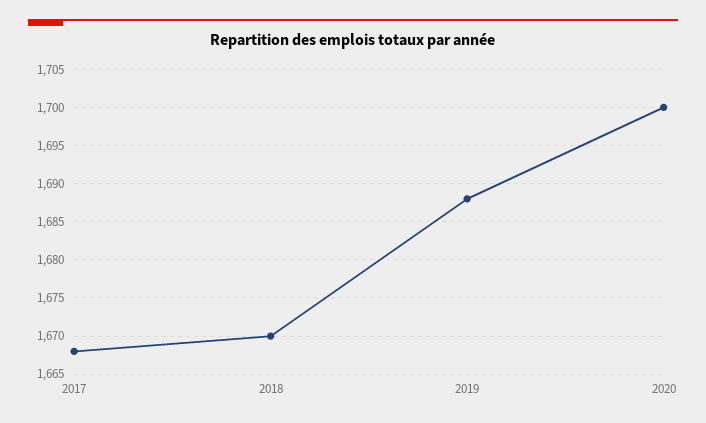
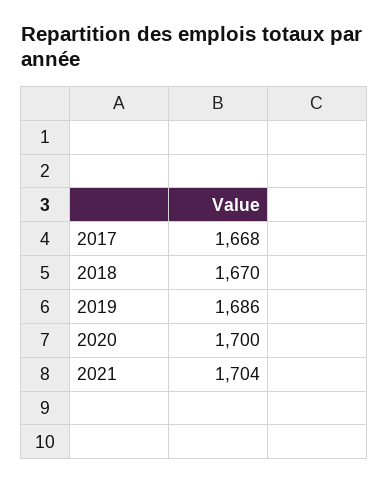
2019: 1688 -> 1686
2021: none -> 1704

